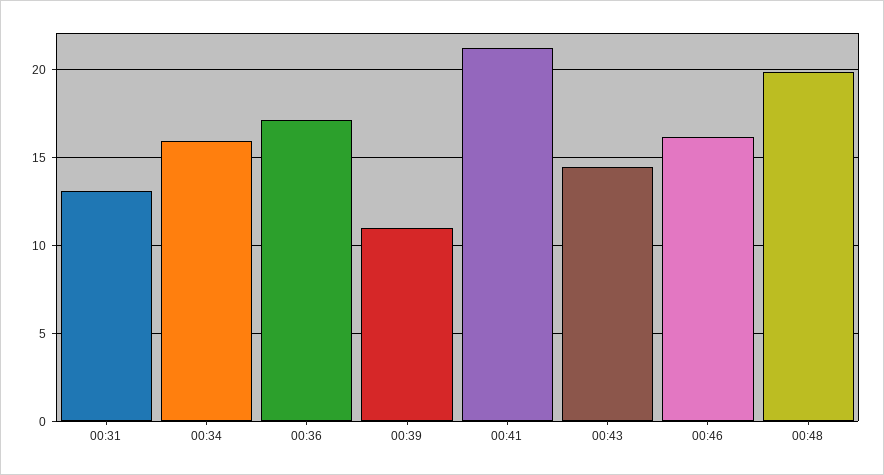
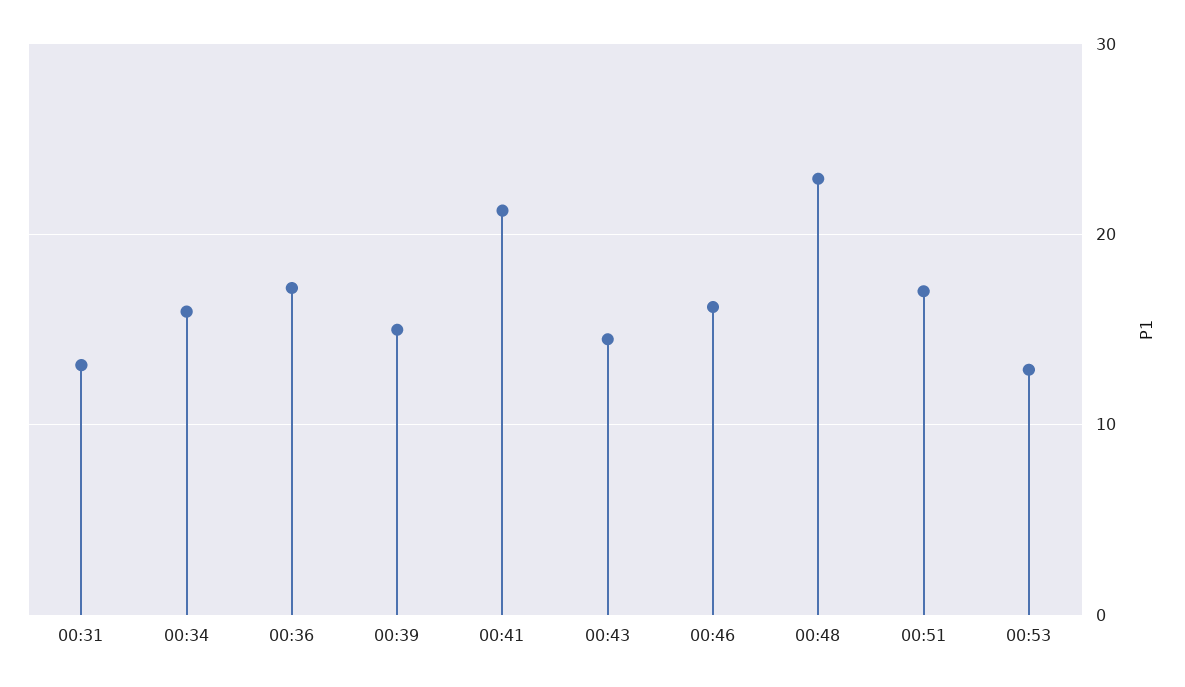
00:39: 11 -> 15
00:48: 20 -> 23
00:51: none -> 17
00:53: none -> 13

